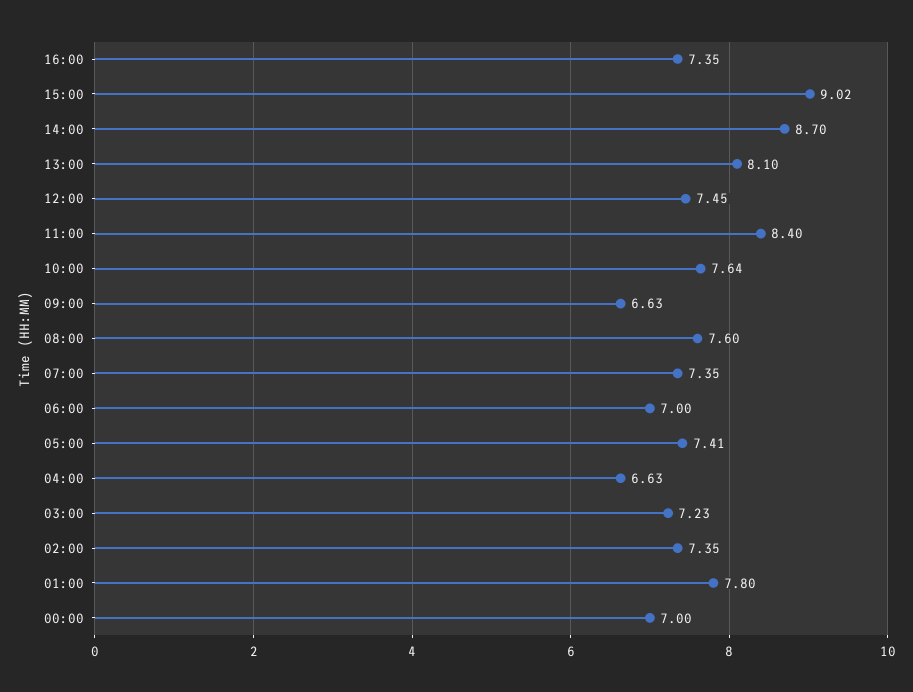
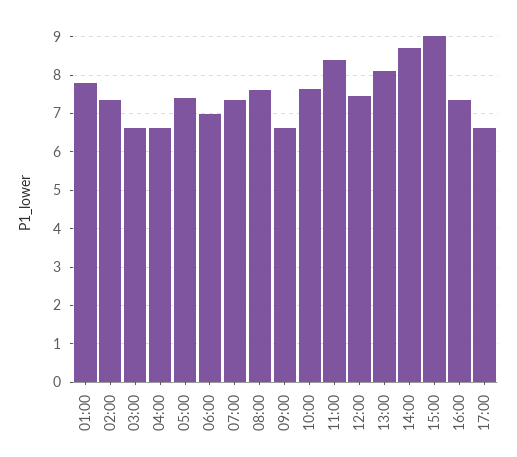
03:00: 7.23 -> 6.6
00:00: 7 -> none
17:00: none -> 6.6

